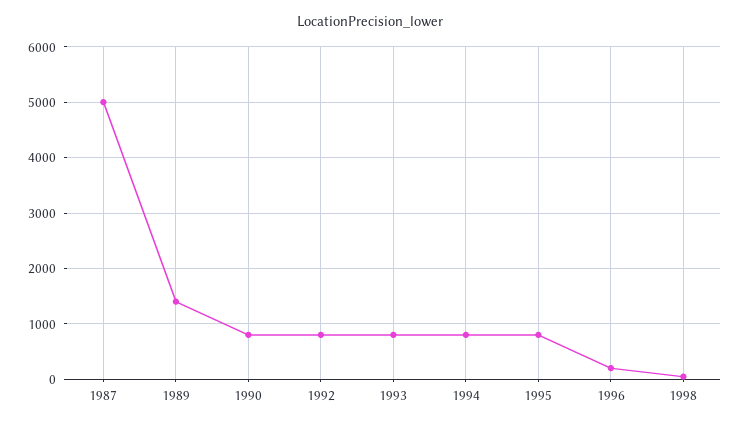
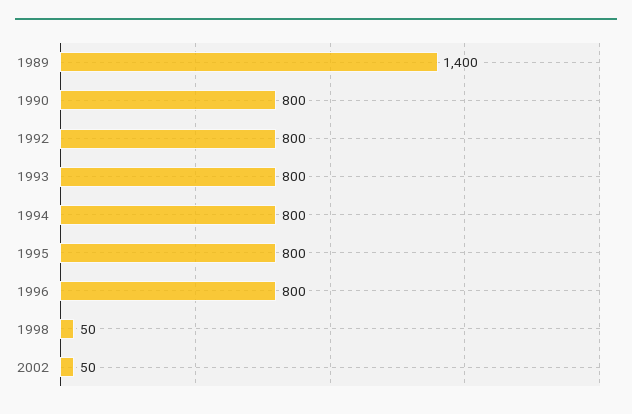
1987: 5000 -> none
1996: 200 -> 800
2002: none -> 50

